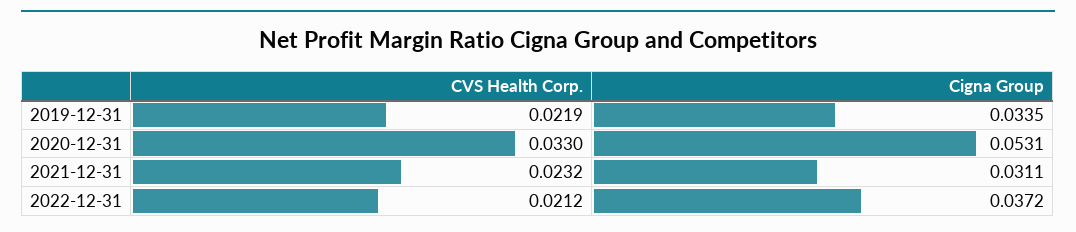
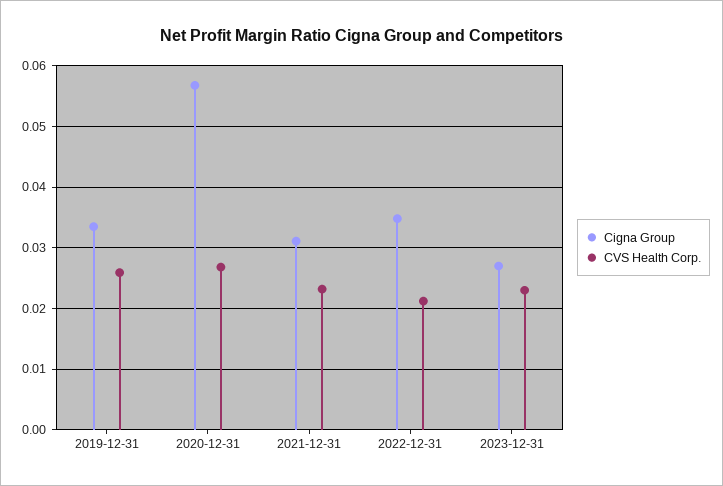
CVS Health Corp., 2019-12-31: 0.0219 -> 0.026
CVS Health Corp., 2020-12-31: 0.033 -> 0.027
Cigna Group, 2020-12-31: 0.0531 -> 0.057
Cigna Group, 2022-12-31: 0.0372 -> 0.035
Cigna Group, 2023-12-31: none -> 0.027
CVS Health Corp., 2023-12-31: none -> 0.023

